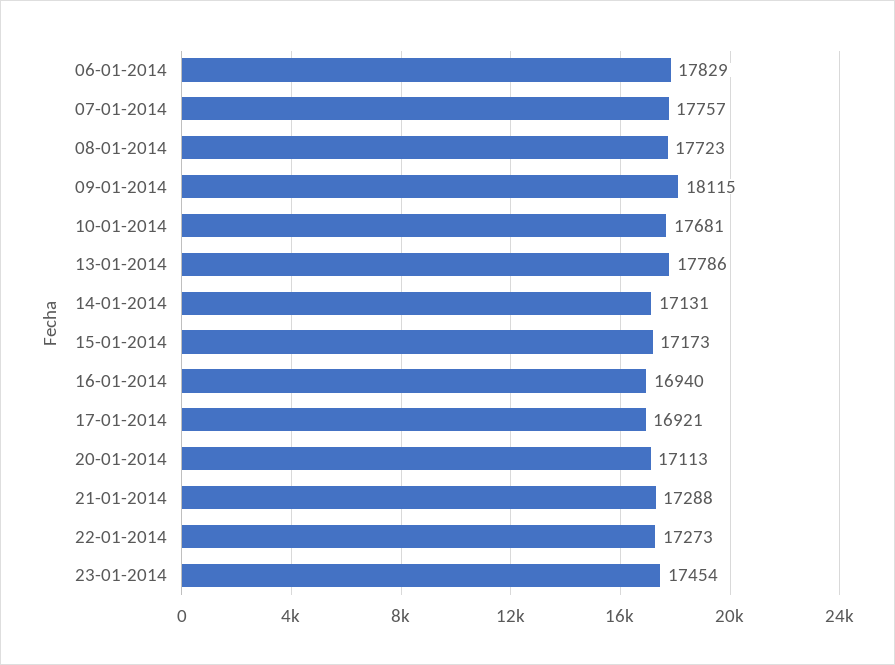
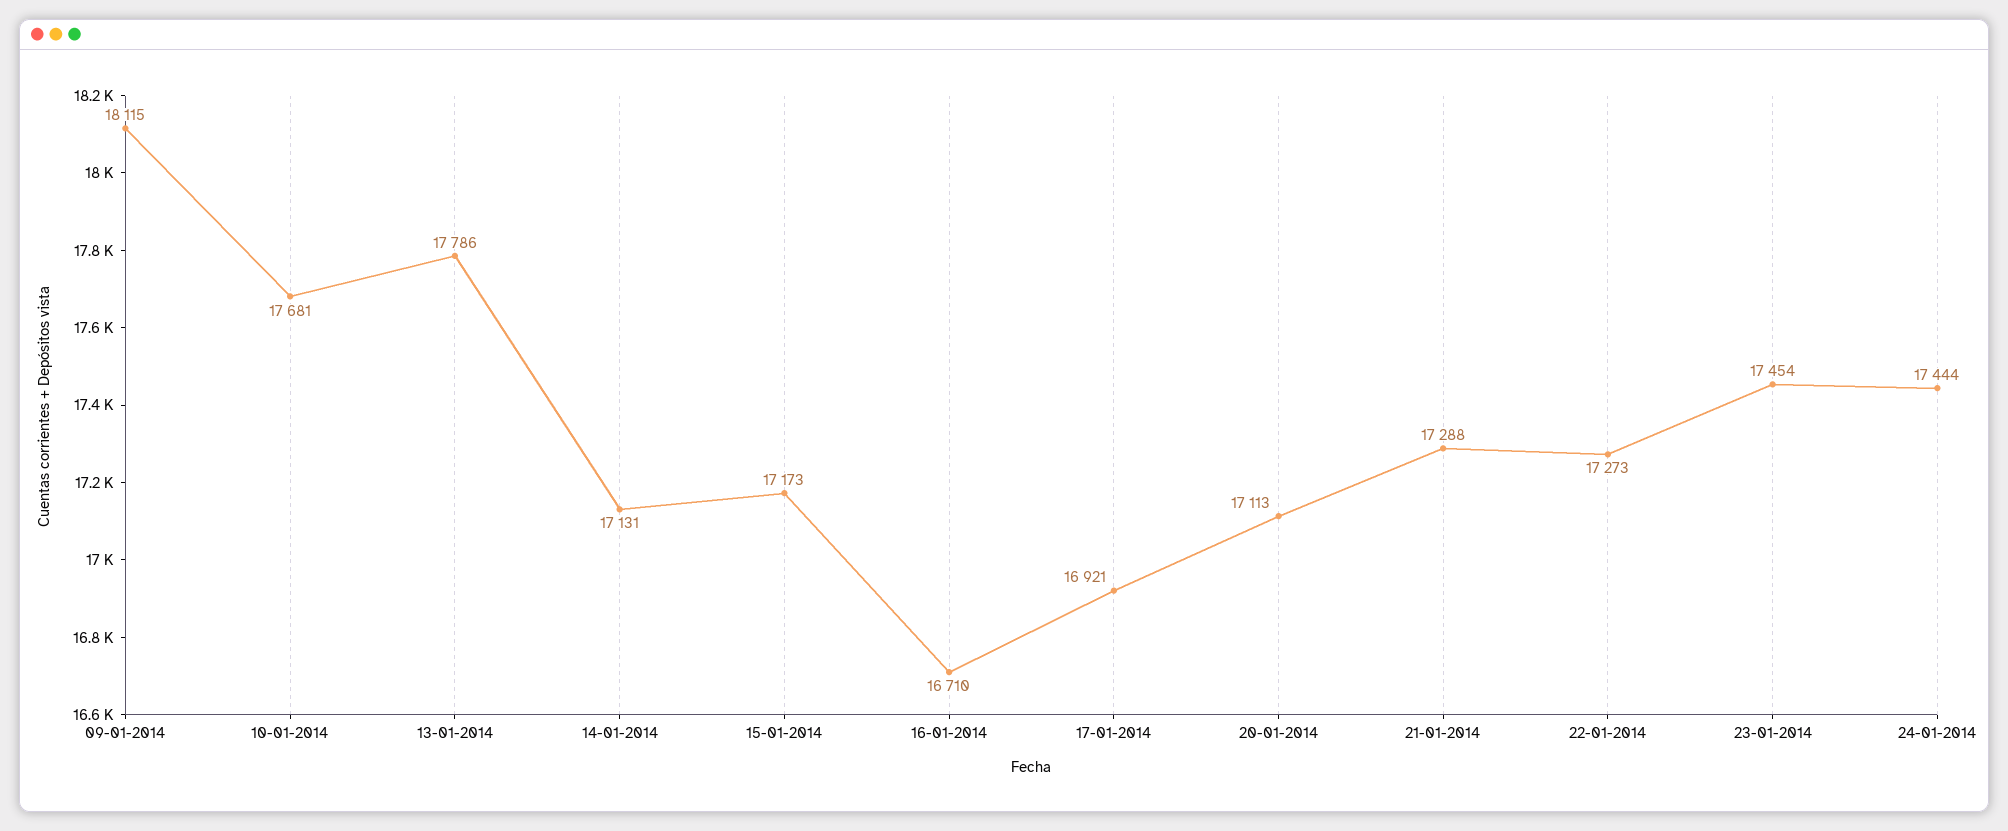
06-01-2014: 17829 -> none
07-01-2014: 17757 -> none
08-01-2014: 17723 -> none
16-01-2014: 16940 -> 16710
24-01-2014: none -> 17444

